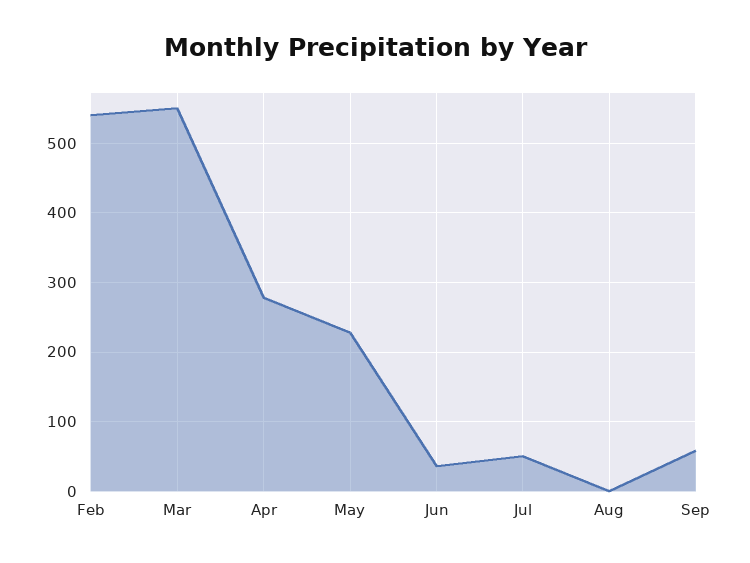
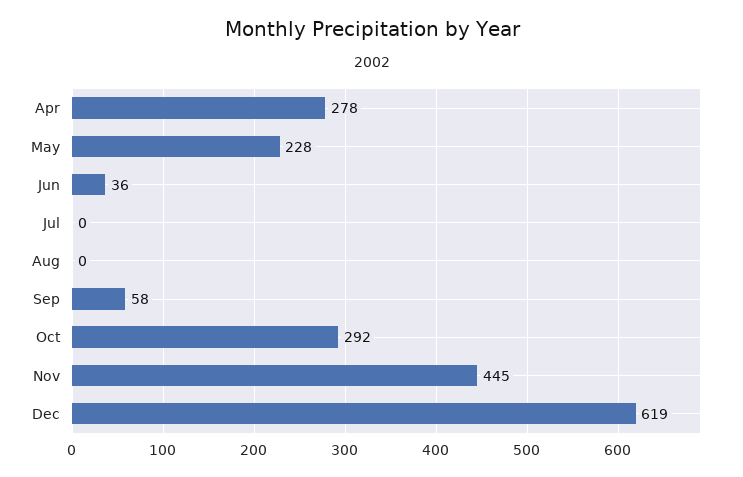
Feb: 540 -> none
Mar: 550 -> none
Jul: 50 -> 0
Oct: none -> 292
Nov: none -> 445
Dec: none -> 619

